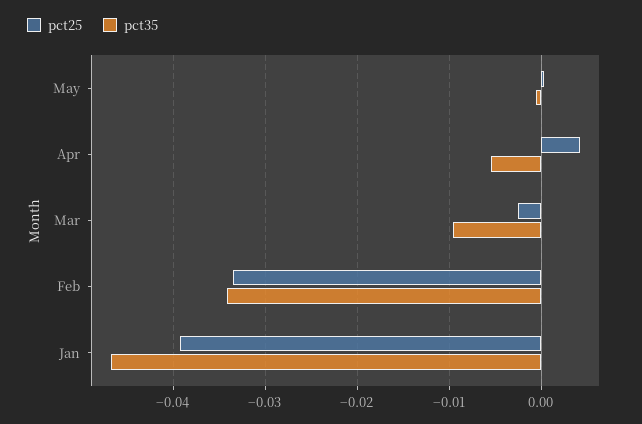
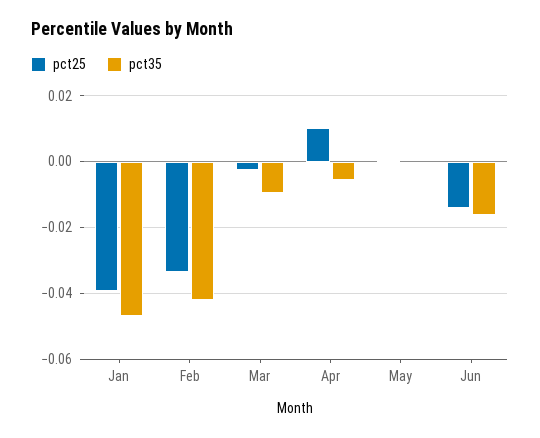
pct25, Apr: 0.004 -> 0.01
pct35, Feb: -0.034 -> -0.042
pct25, Jun: none -> -0.014
pct35, Jun: none -> -0.016

